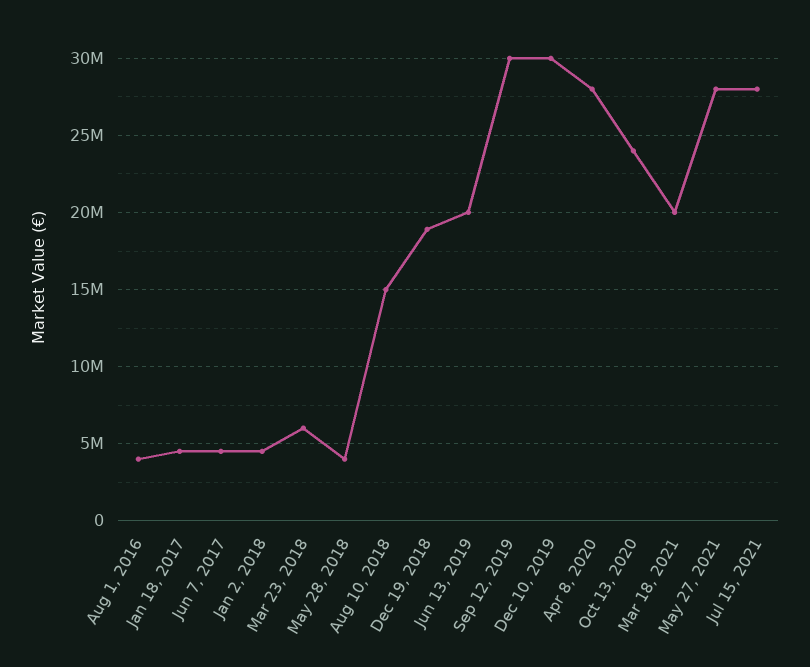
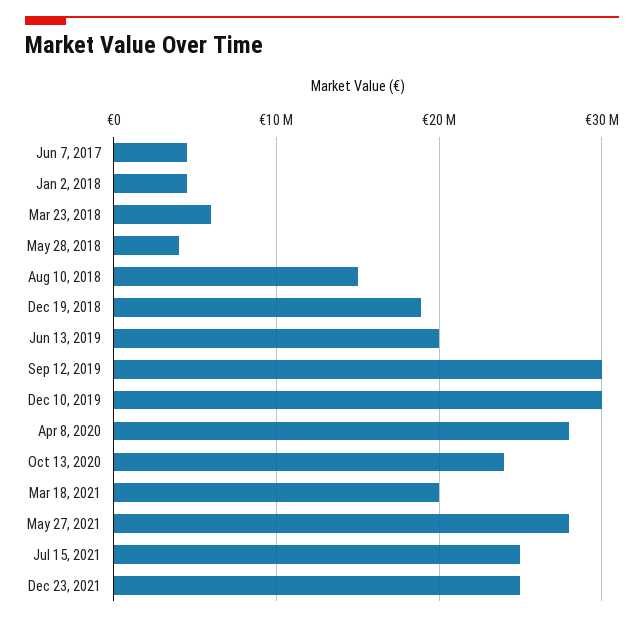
Aug 1, 2016: 4000000 -> none
Jan 18, 2017: 4500000 -> none
Jul 15, 2021: 28000000 -> 25000000
Dec 23, 2021: none -> 25000000

